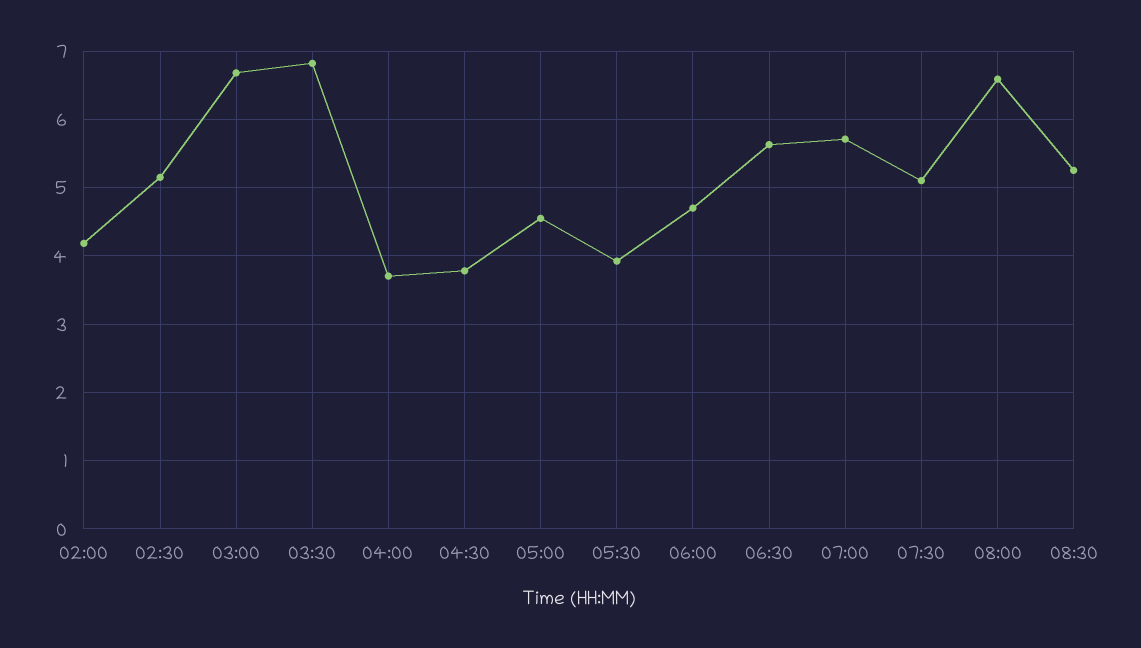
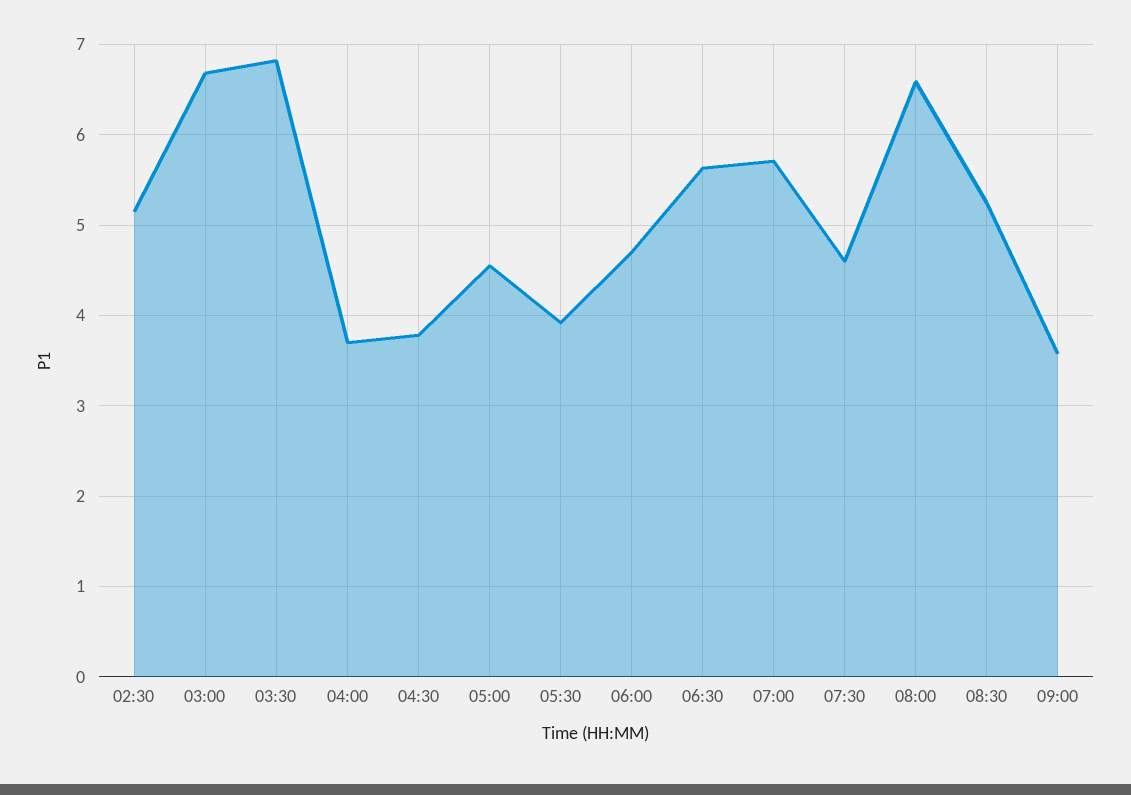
02:00: 4.2 -> none
07:30: 5.1 -> 4.6
09:00: none -> 3.6

